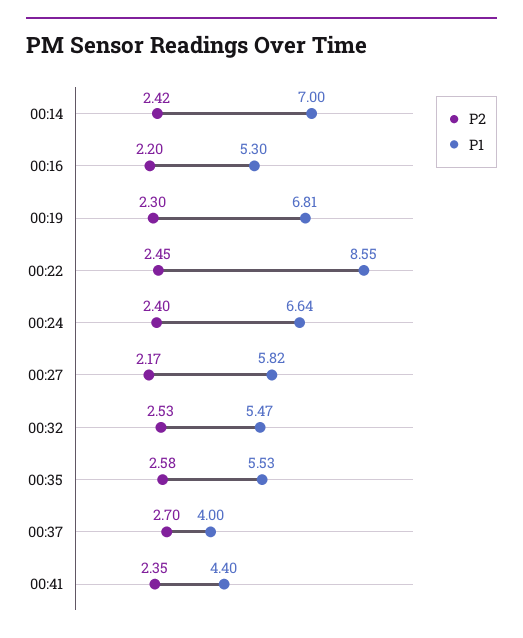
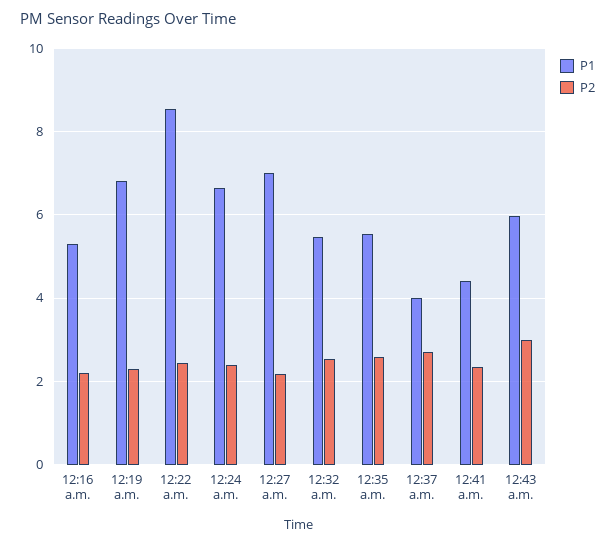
P2, 00:14: 2.42 -> none
P1, 00:14: 7 -> none
P1, 00:27: 5.82 -> 7
P1, 12:43 a.m.: none -> 6
P2, 12:43 a.m.: none -> 3

